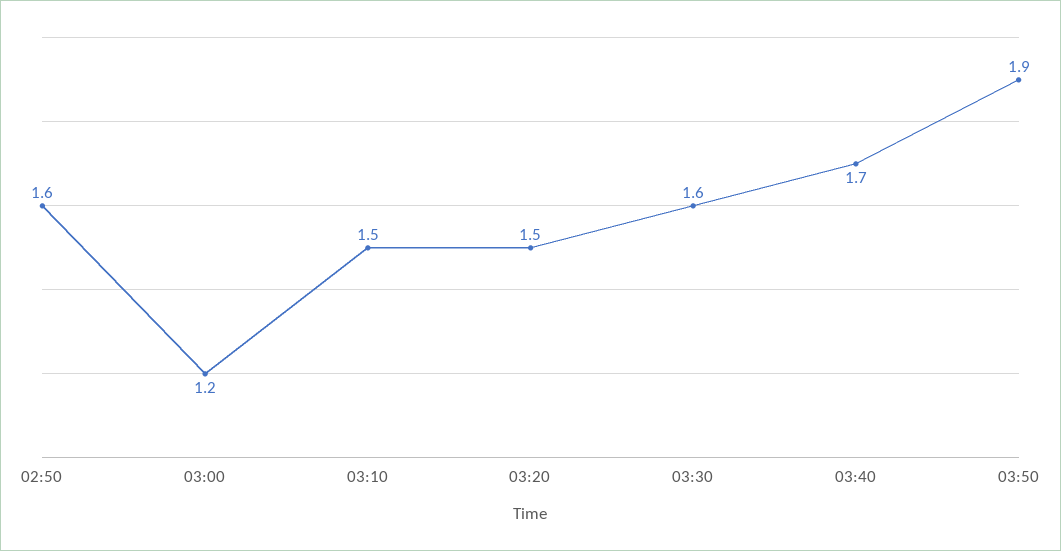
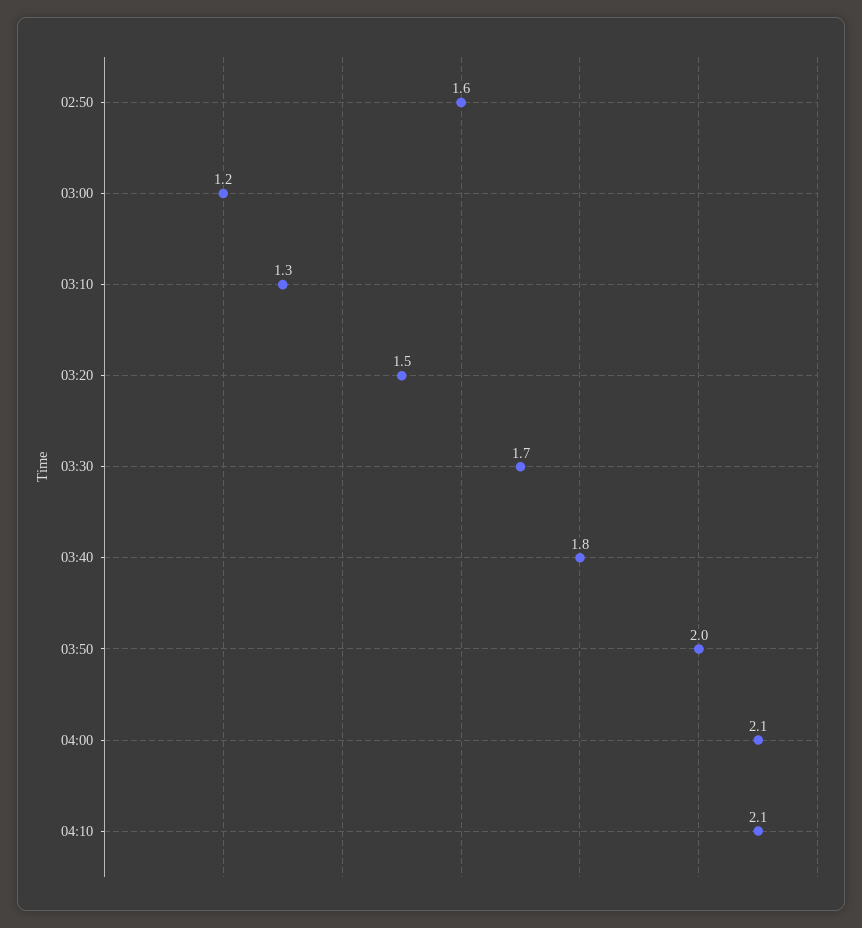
03:10: 1.5 -> 1.3
03:30: 1.6 -> 1.7
03:40: 1.7 -> 1.8
03:50: 1.9 -> 2
04:00: none -> 2.1
04:10: none -> 2.1

